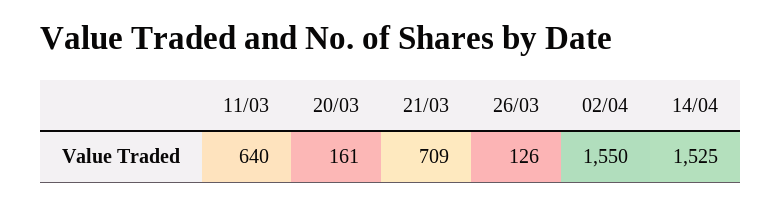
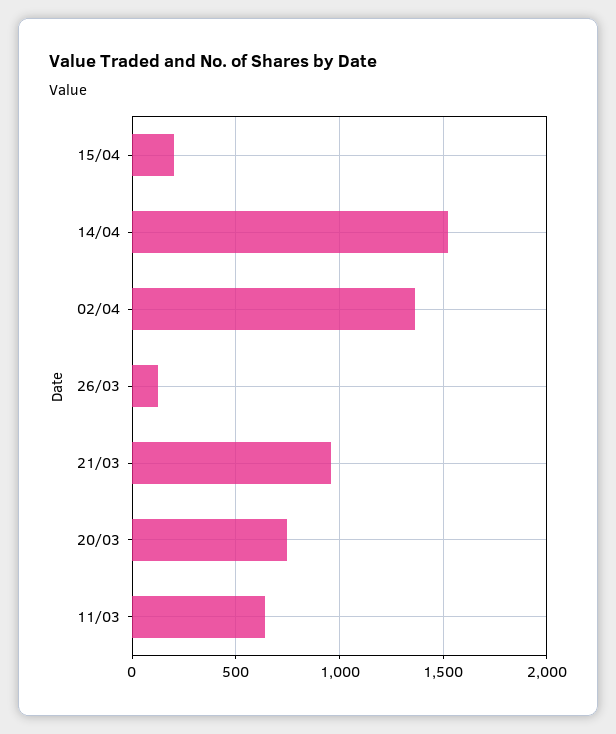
20/03: 161 -> 750
21/03: 709 -> 950
02/04: 1550 -> 1350
15/04: none -> 200

